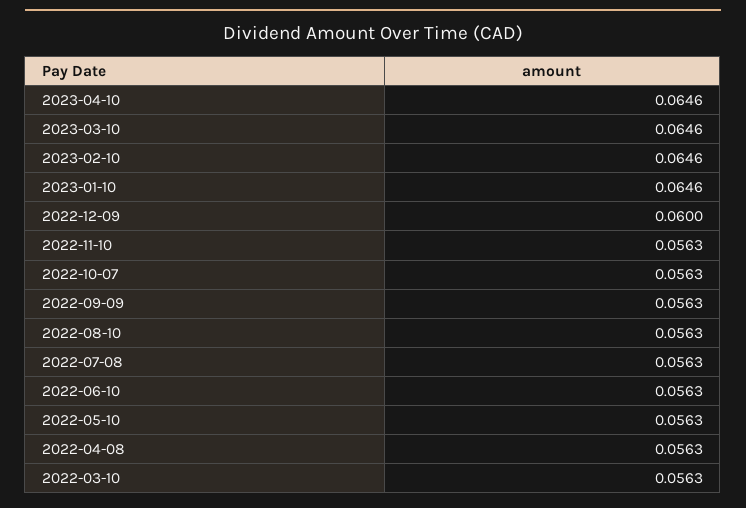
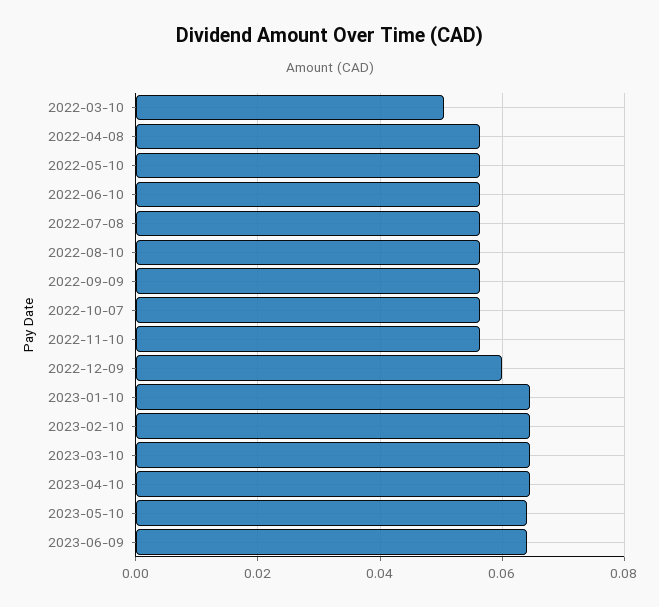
2022-03-10: 0.0563 -> 0.05
2023-05-10: none -> 0.064
2023-06-09: none -> 0.064

